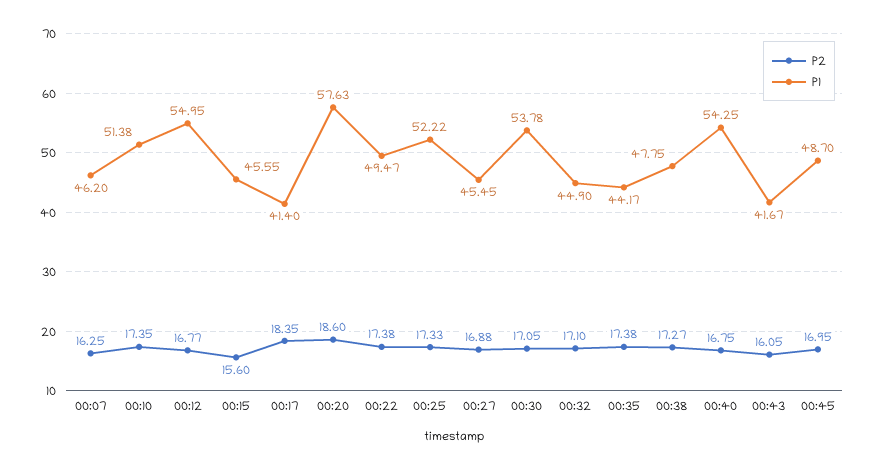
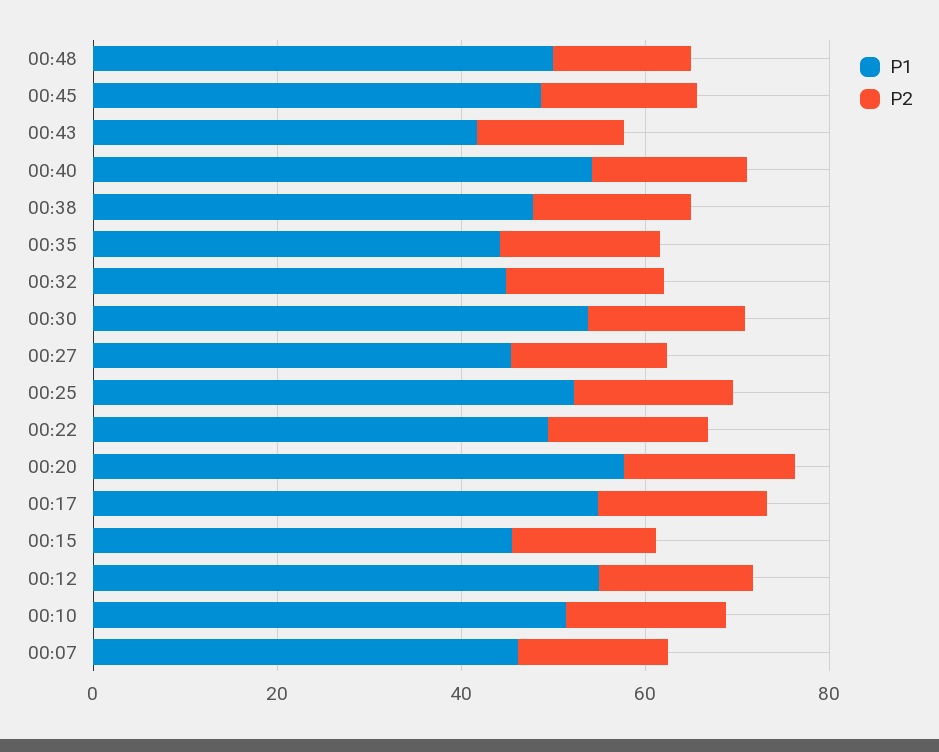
P1, 00:17: 41.4 -> 55
P1, 00:48: none -> 50
P2, 00:48: none -> 15

